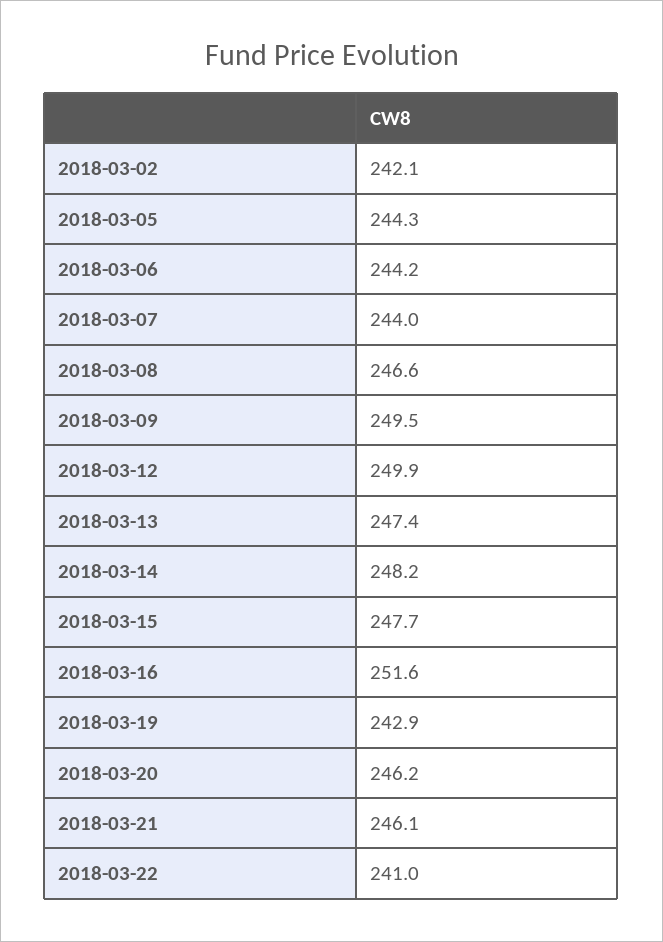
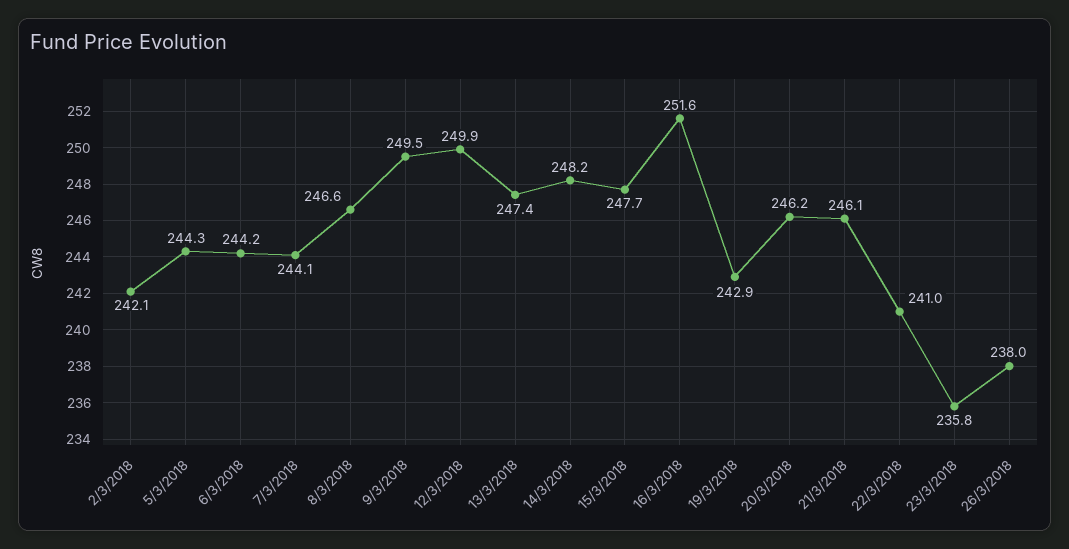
2018-03-07: 244 -> 244.1
23/3/2018: none -> 235.8
26/3/2018: none -> 238

